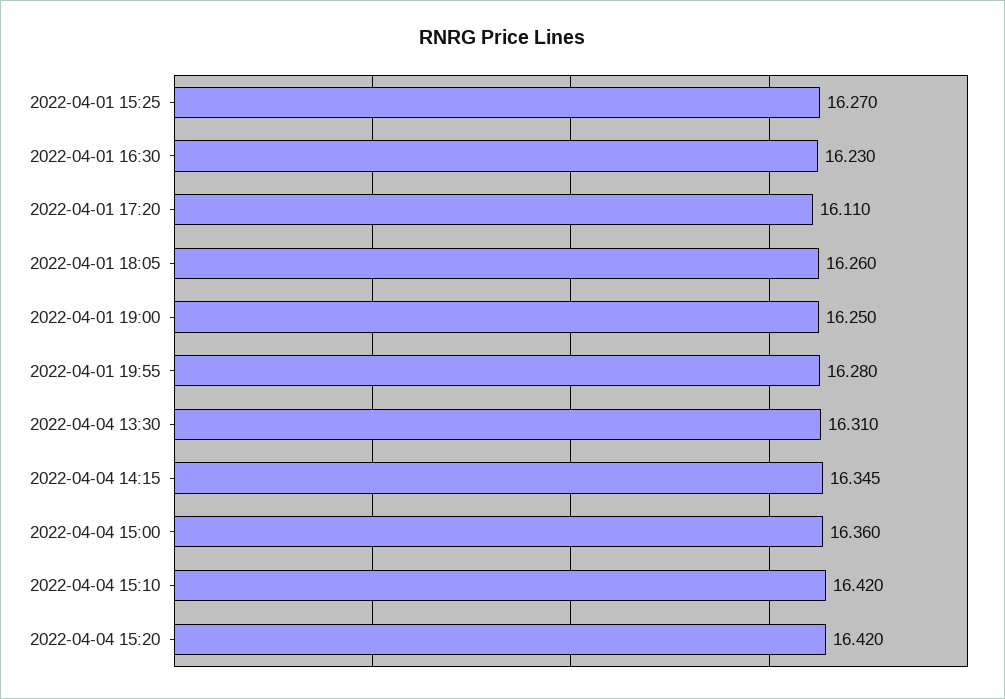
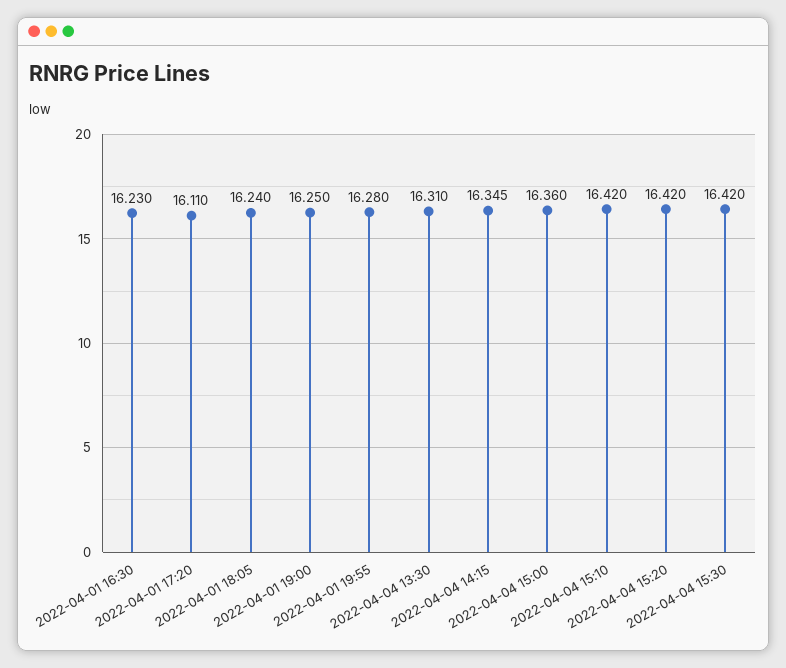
2022-04-01 15:25: 16.27 -> none
2022-04-01 18:05: 16.26 -> 16.24
2022-04-04 15:30: none -> 16.42

